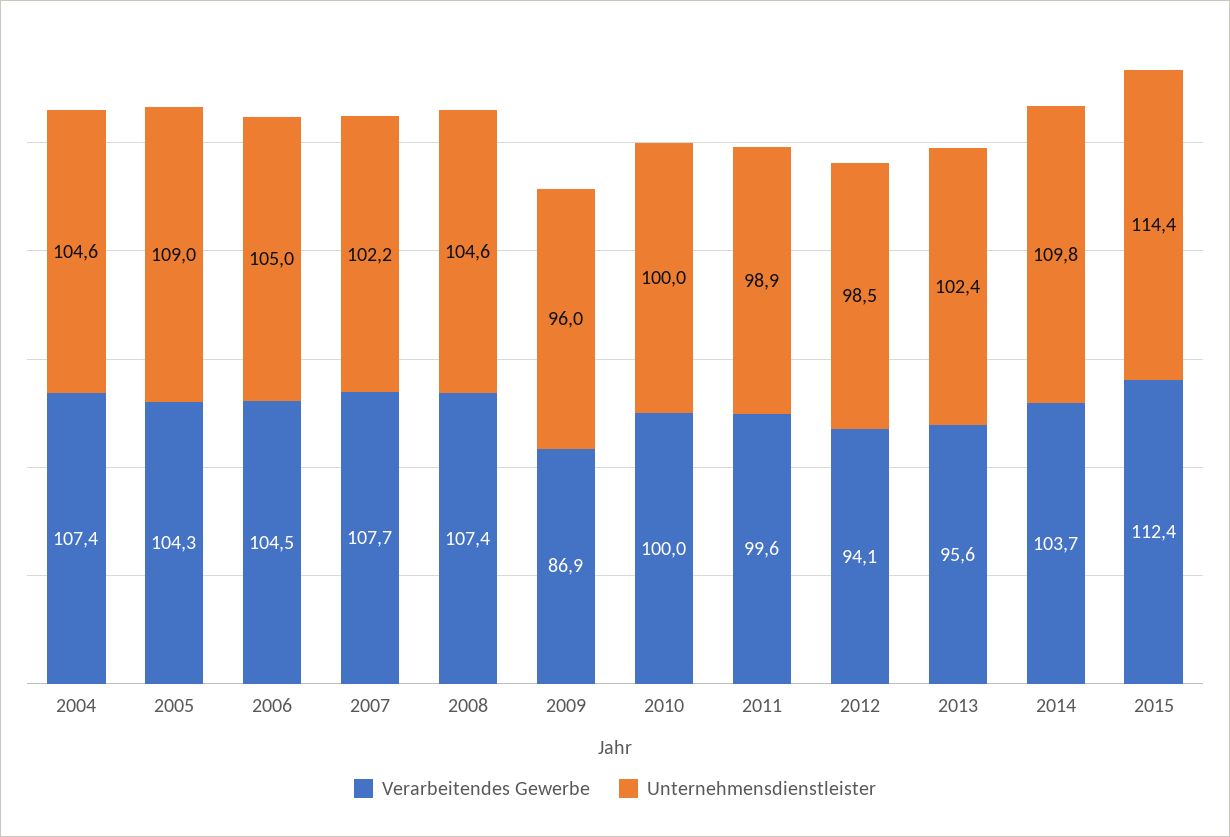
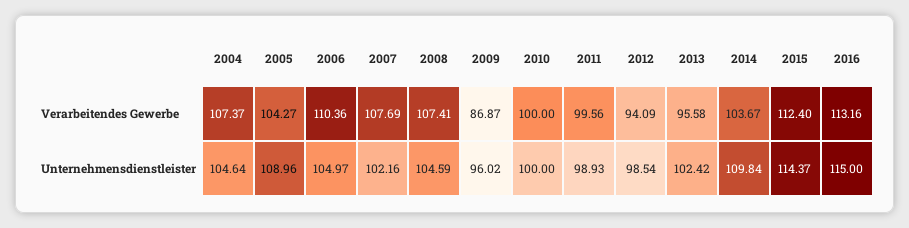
Verarbeitendes Gewerbe, 2006: 104.5 -> 110.36
Verarbeitendes Gewerbe, 2016: none -> 113.16
Unternehmensdienstleister, 2016: none -> 115

